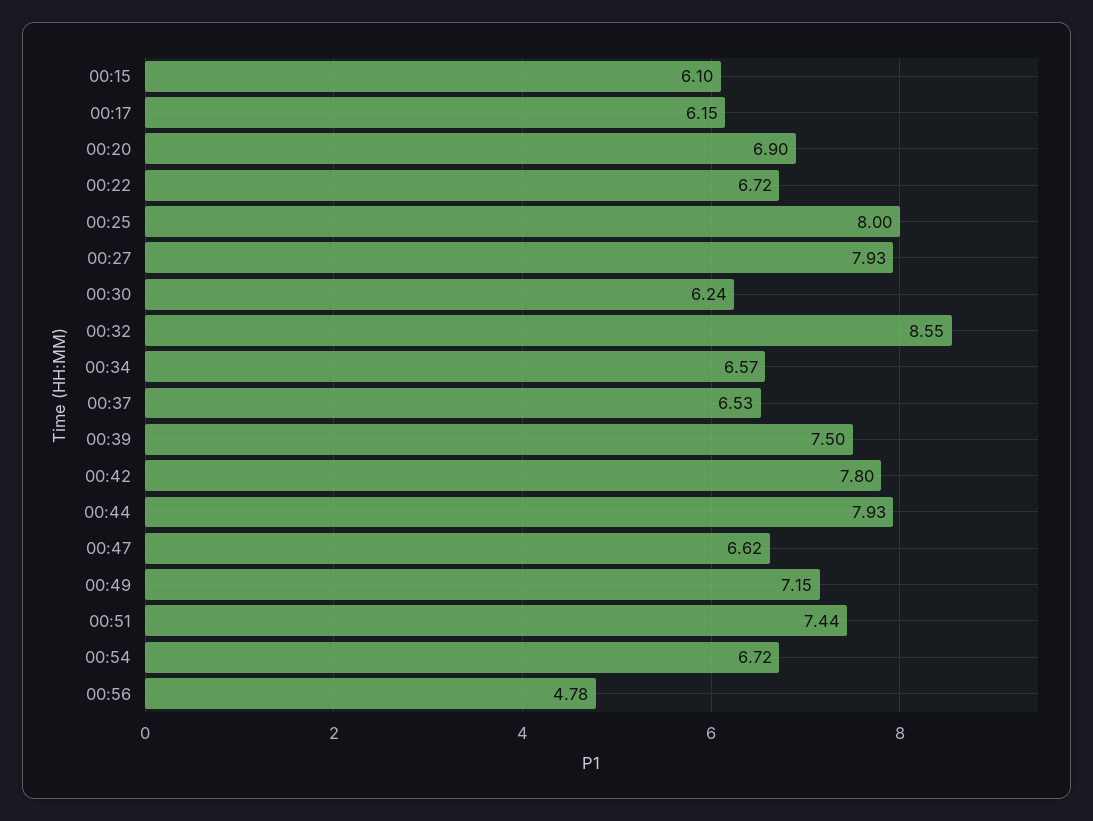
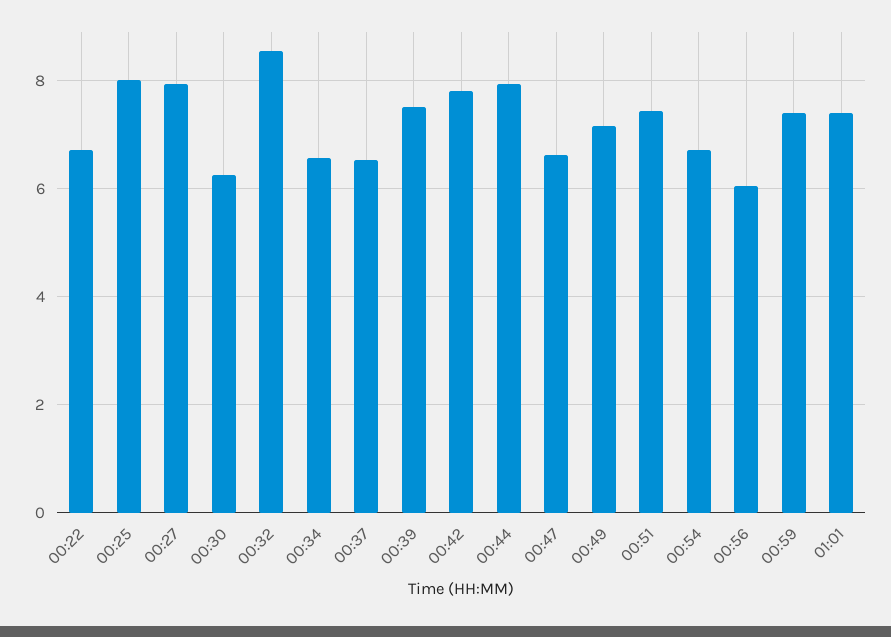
00:15: 6.1 -> none
00:17: 6.15 -> none
00:20: 6.9 -> none
00:56: 4.78 -> 6
00:59: none -> 7.4
01:01: none -> 7.4

